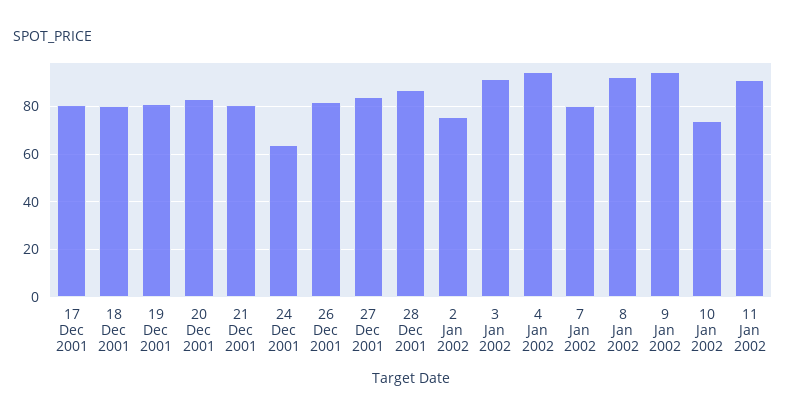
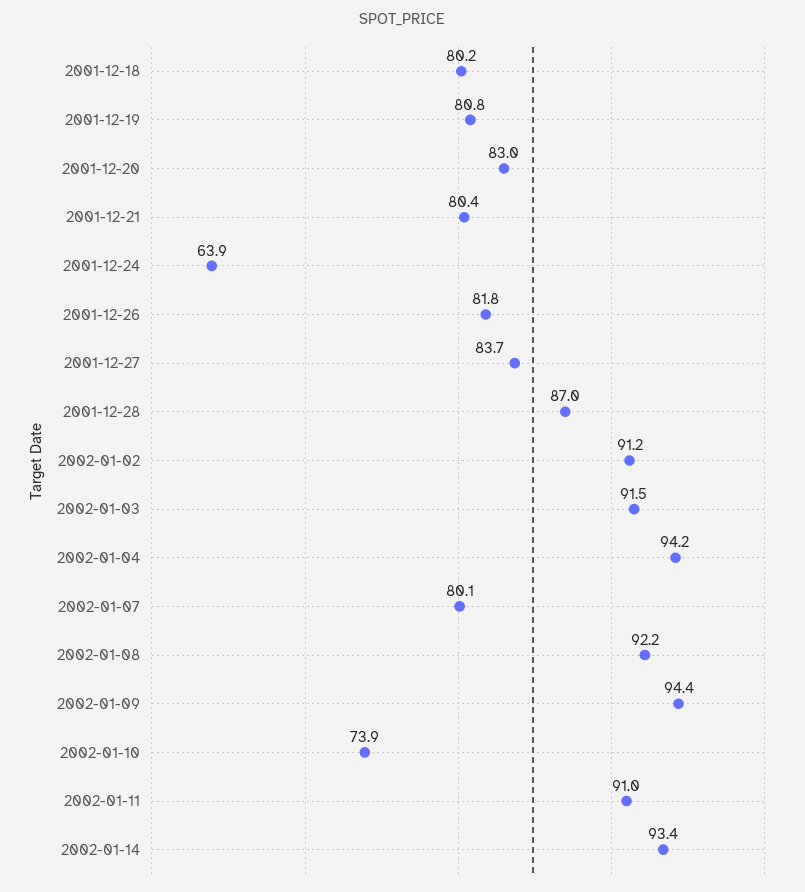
17 Dec 2001: 80 -> none
2 Jan 2002: 75 -> 91.2
2002-01-14: none -> 93.4

